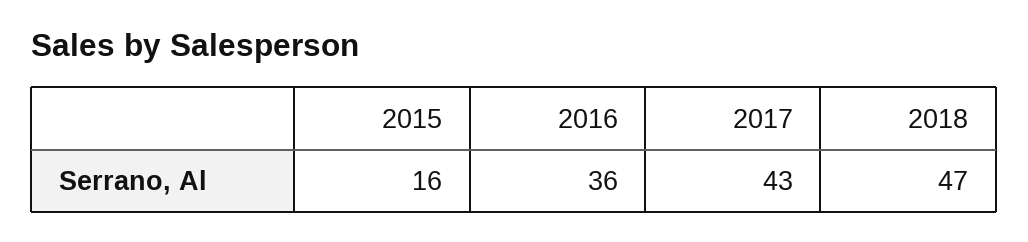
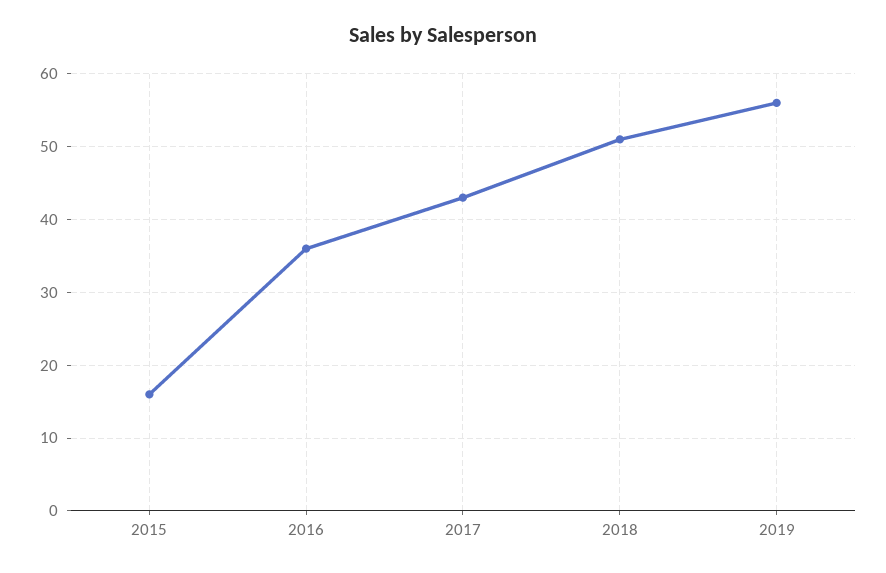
2018: 47 -> 51
2019: none -> 56

